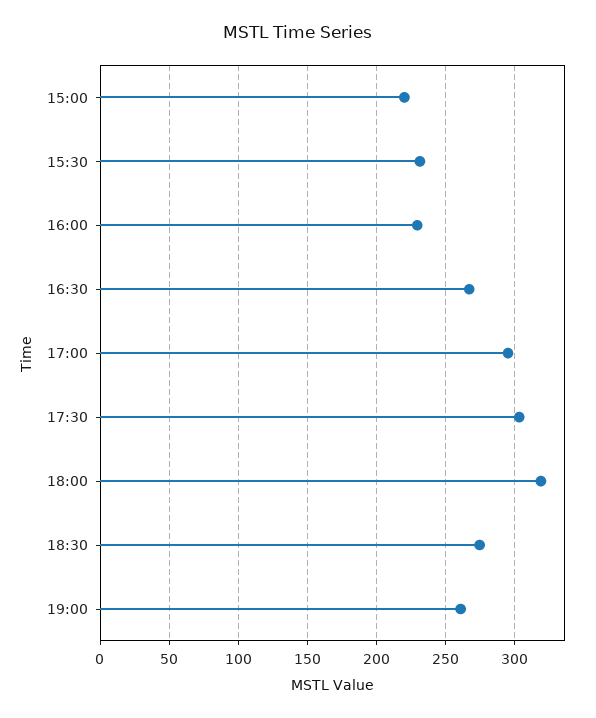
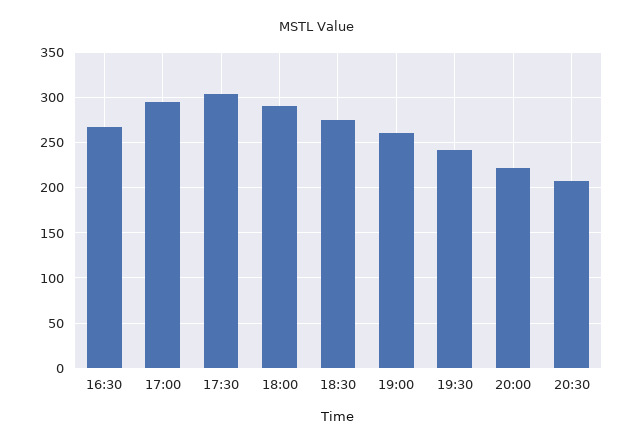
15:00: 220 -> none
15:30: 230 -> none
16:00: 230 -> none
18:00: 320 -> 290
19:30: none -> 240
20:00: none -> 220
20:30: none -> 210

